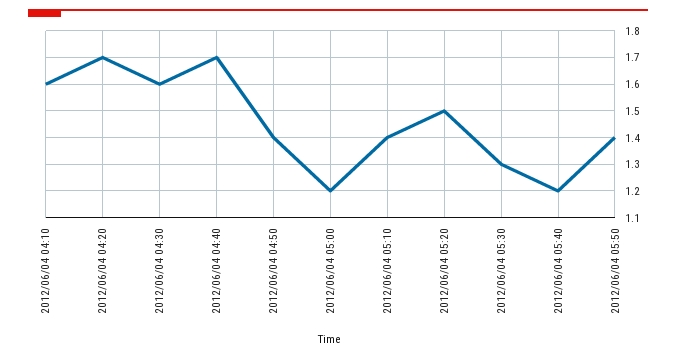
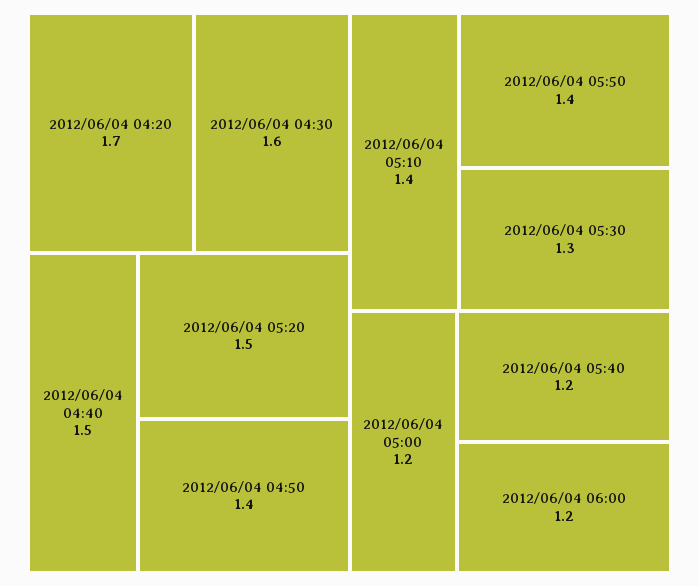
2012/06/04 04:10: 1.6 -> none
2012/06/04 04:40: 1.7 -> 1.5
2012/06/04 06:00: none -> 1.2

